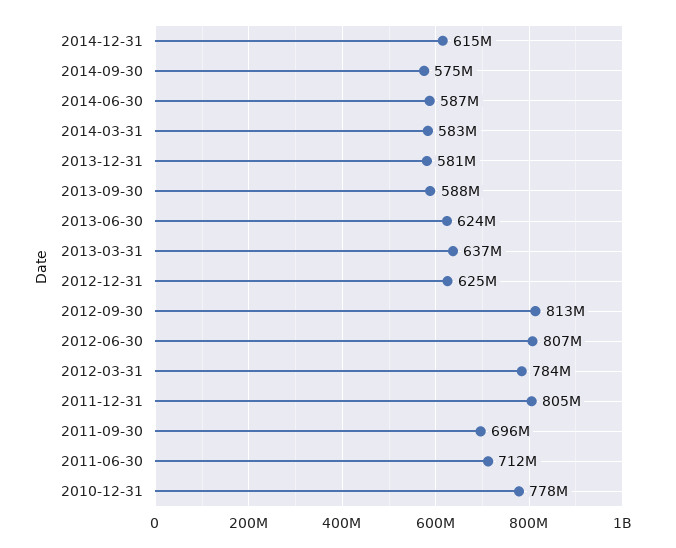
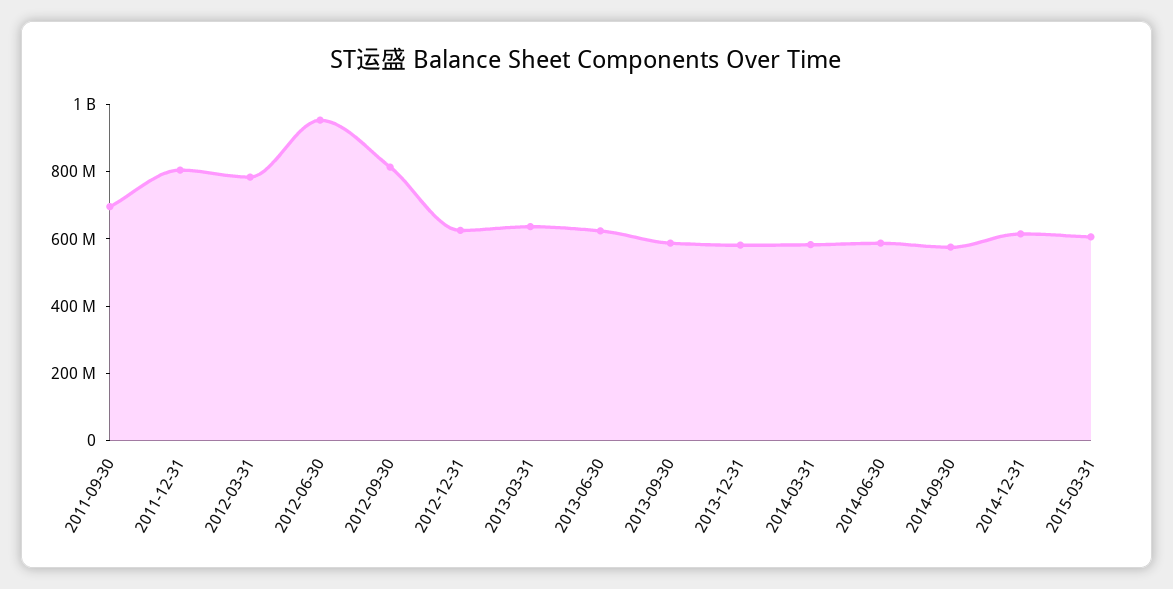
2012-06-30: 807000000 -> 950000000
2011-06-30: 712000000 -> none
2010-12-31: 778000000 -> none
2015-03-31: none -> 600000000

